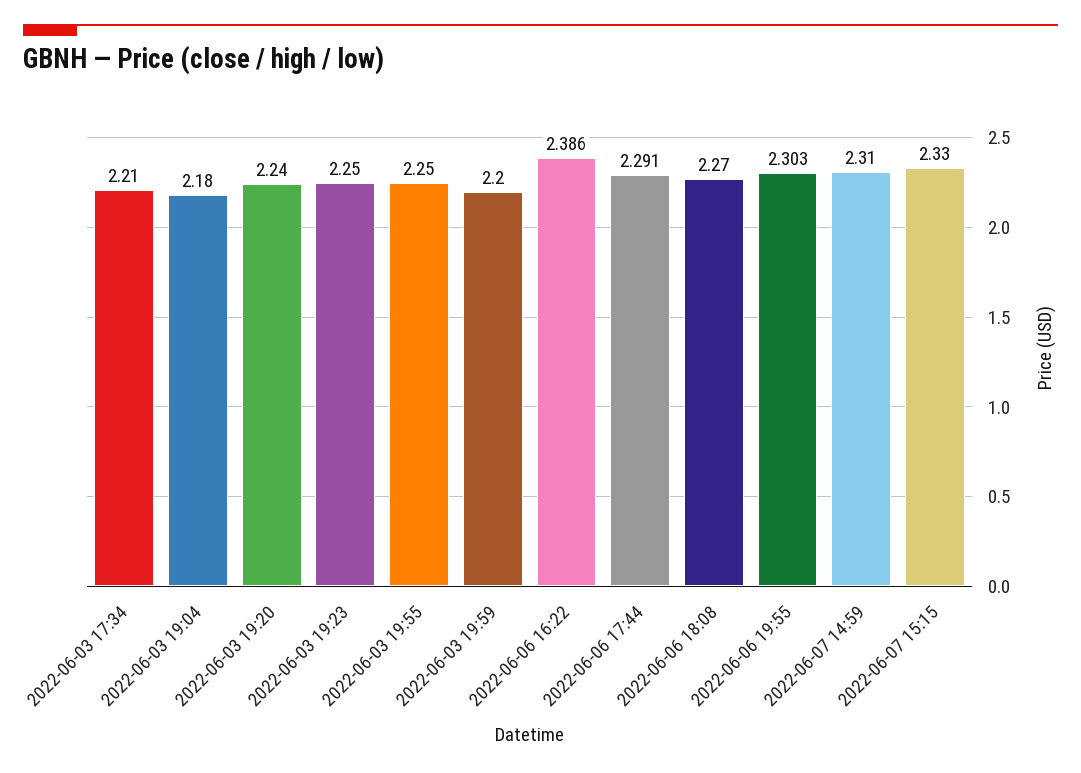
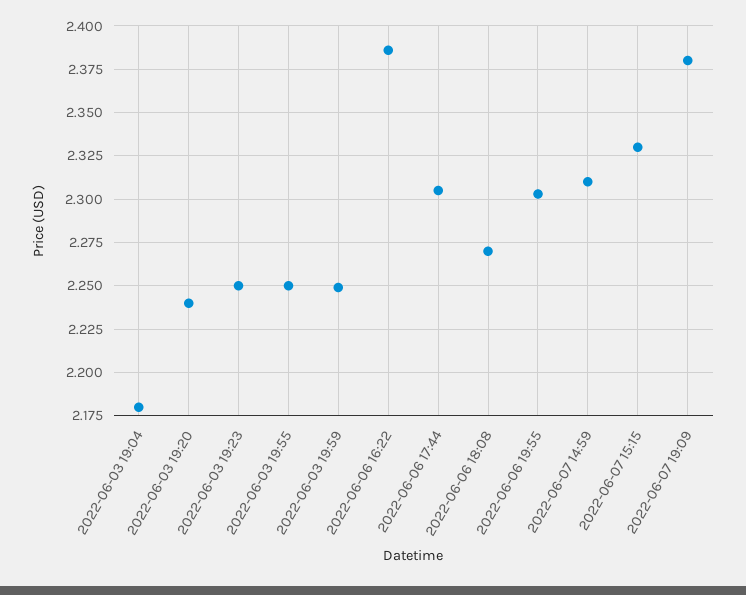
2022-06-03 17:34: 2.21 -> none
2022-06-03 19:59: 2.2 -> 2.25
2022-06-06 17:44: 2.291 -> 2.305
2022-06-07 19:09: none -> 2.38

